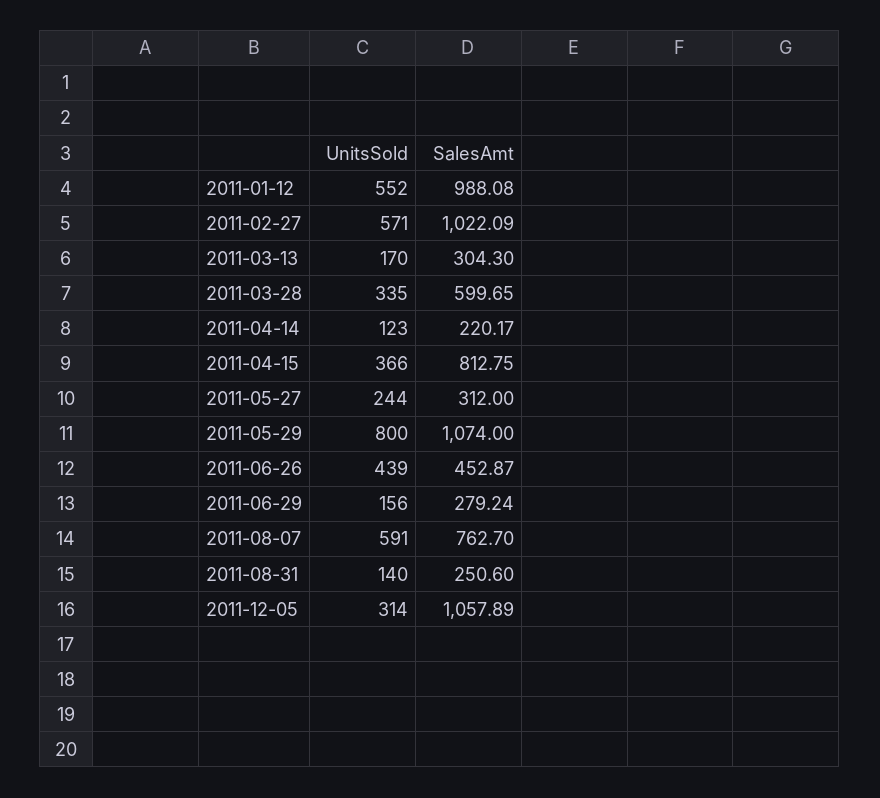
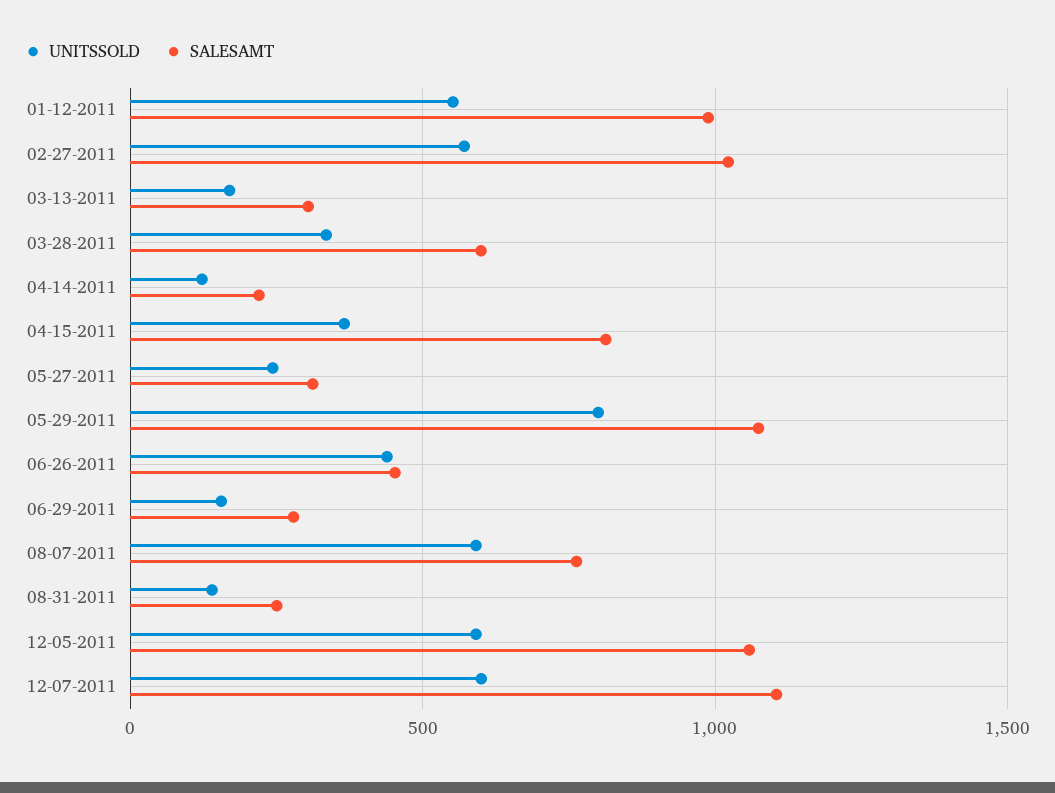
UnitsSold, 2011-12-05: 314 -> 600
UnitsSold, 12-07-2011: none -> 600
SalesAmt, 12-07-2011: none -> 1100

